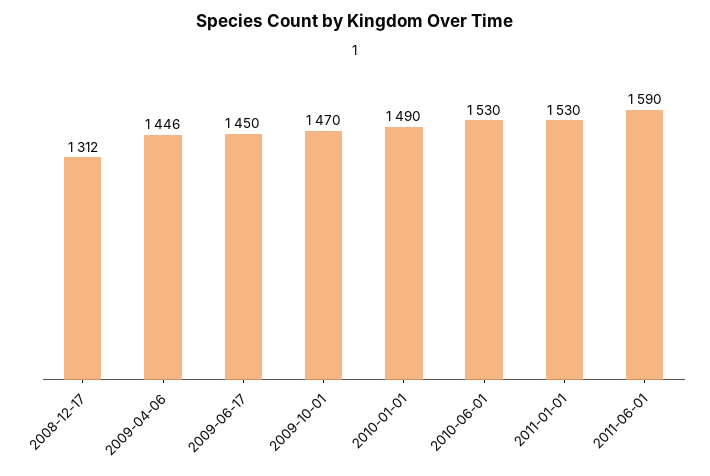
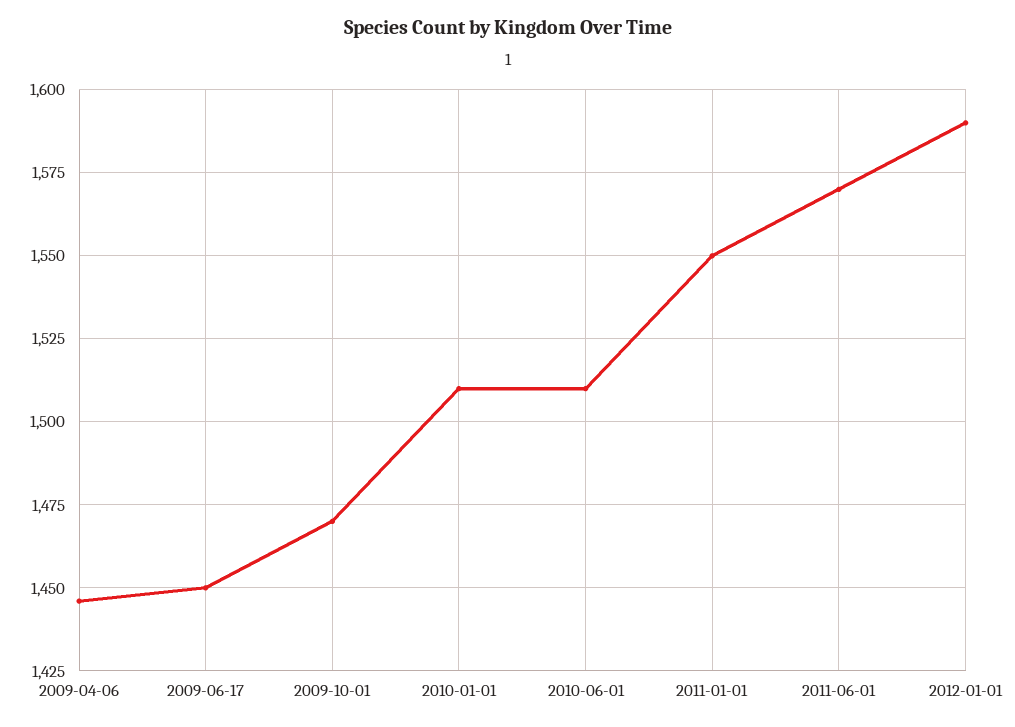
2008-12-17: 1312 -> none
2010-01-01: 1490 -> 1510
2010-06-01: 1530 -> 1510
2011-01-01: 1530 -> 1550
2011-06-01: 1590 -> 1570
2012-01-01: none -> 1590

